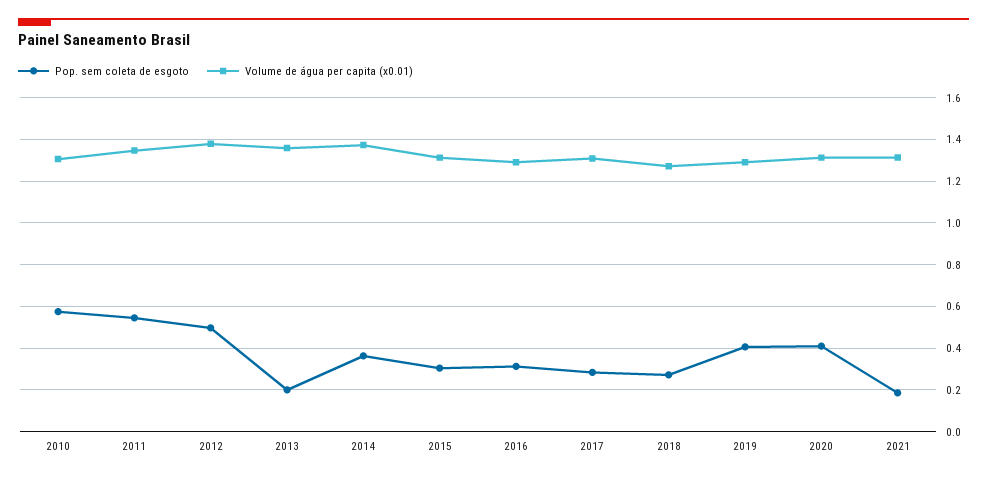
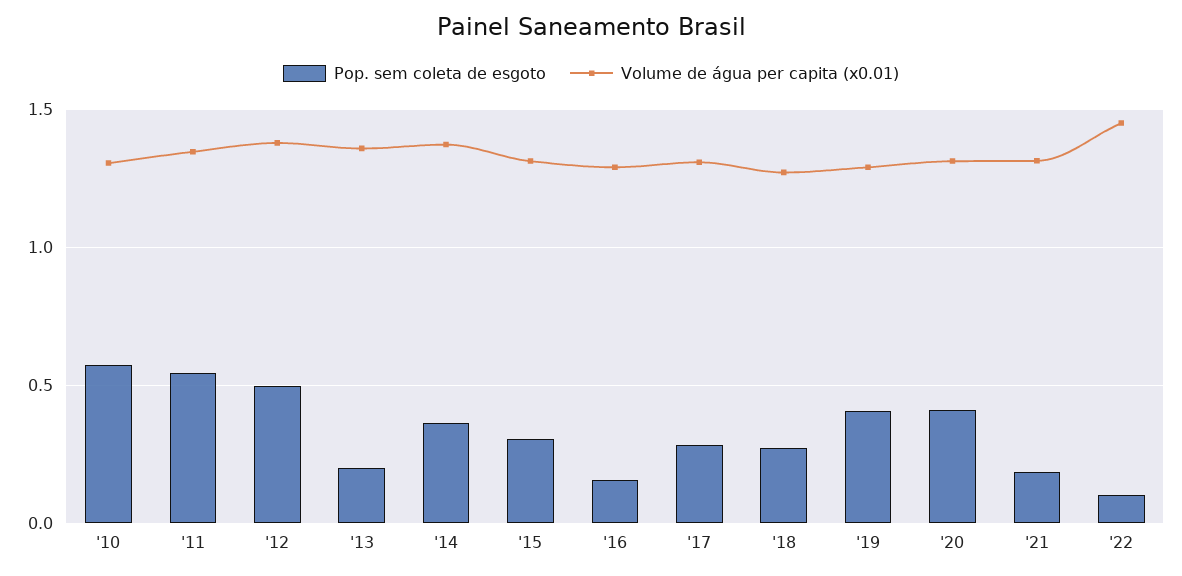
Pop. sem coleta de esgoto, 2016: 0.3 -> 0.15
Pop. sem coleta de esgoto, '22: none -> 0.1
Volume de água per capita (x0.01), '22: none -> 1.45

